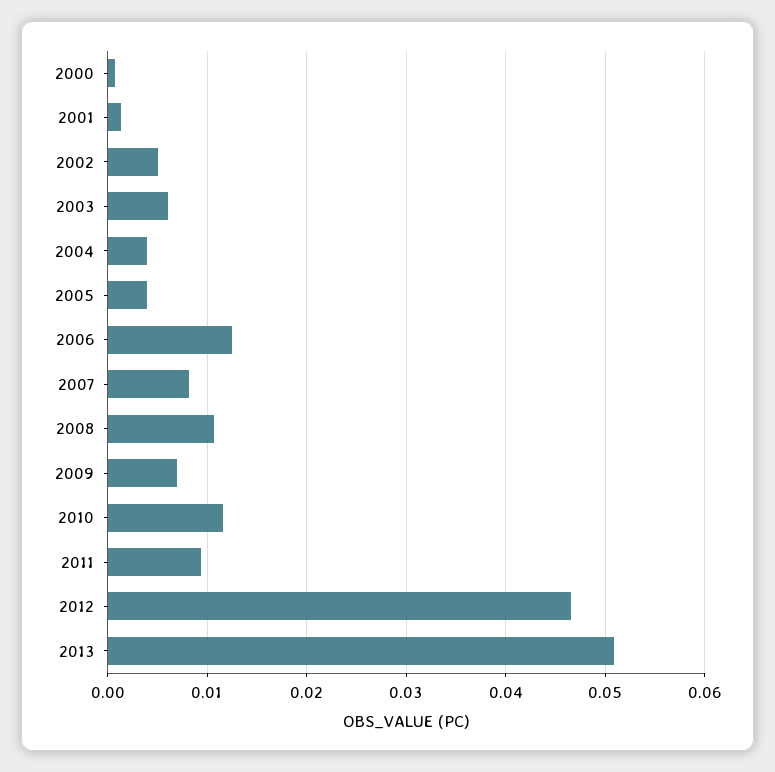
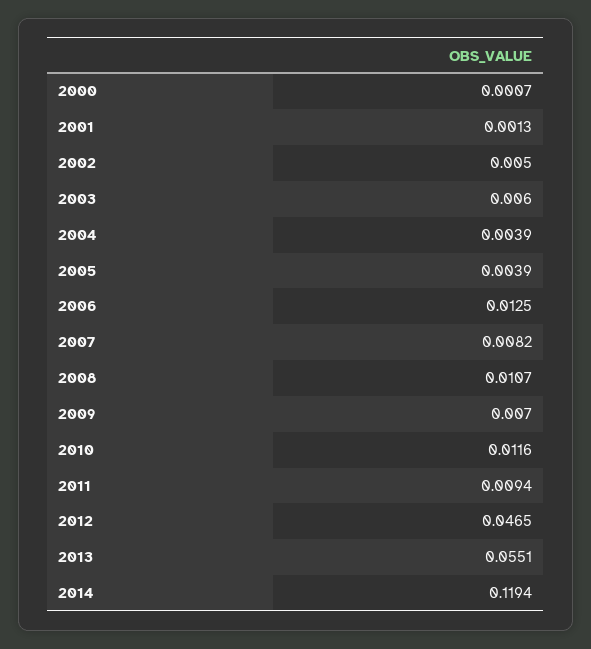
2013: 0.051 -> 0.0551
2014: none -> 0.1194

